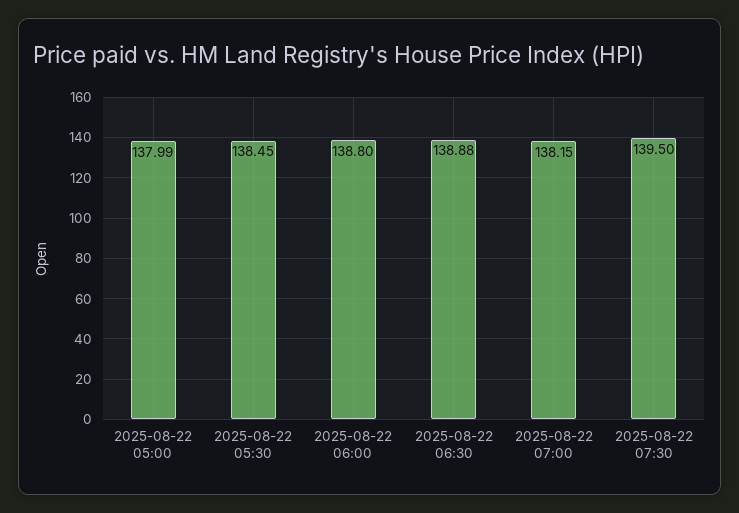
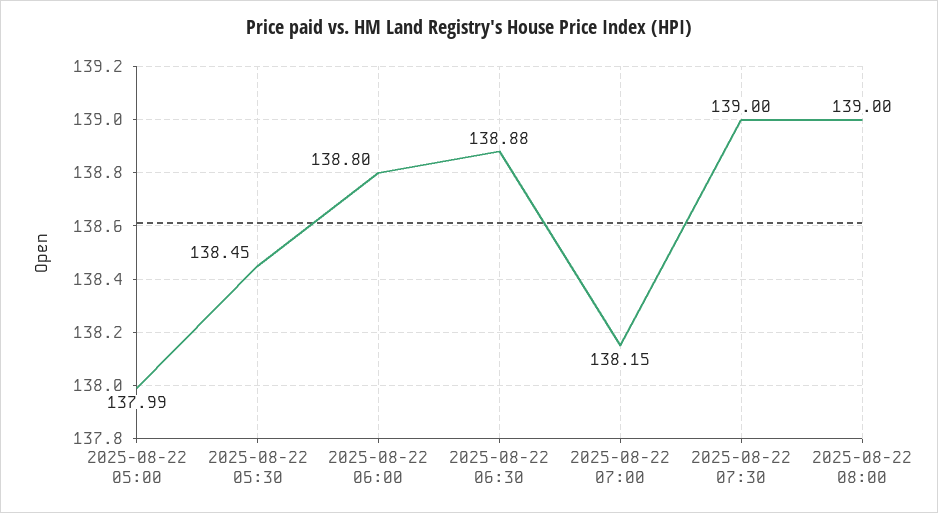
2025-08-22 07:30: 139.5 -> 139
2025-08-22 08:00: none -> 139

